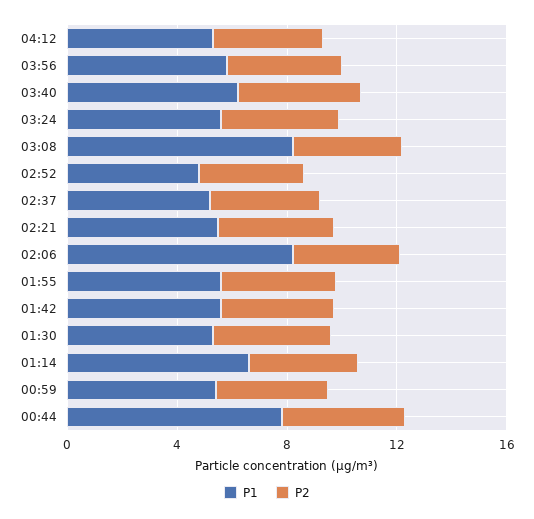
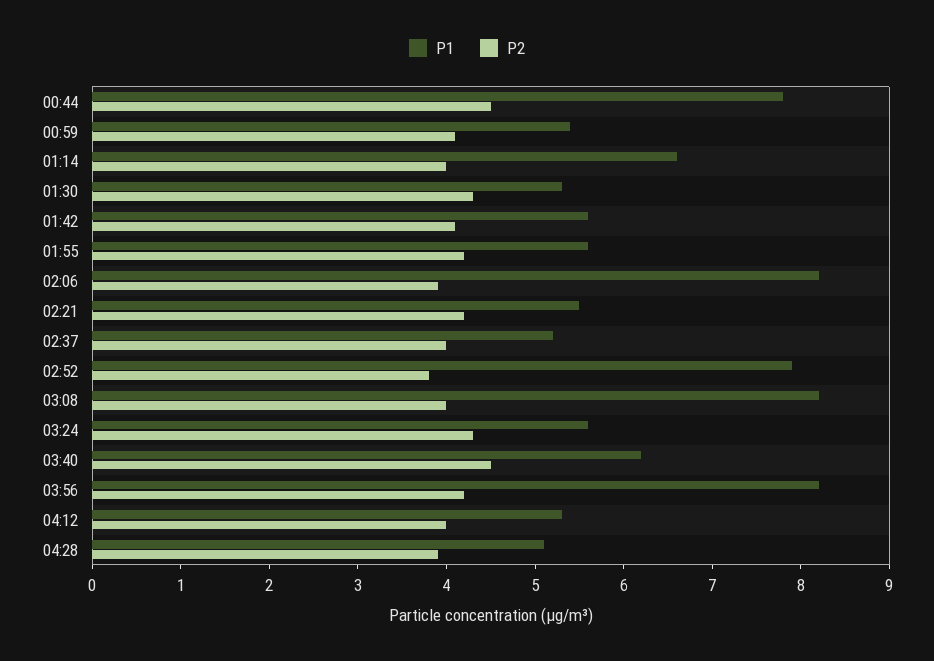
P1, 03:56: 6 -> 8.2
P1, 02:52: 5 -> 7.9
P1, 04:28: none -> 5.1
P2, 04:28: none -> 3.9

